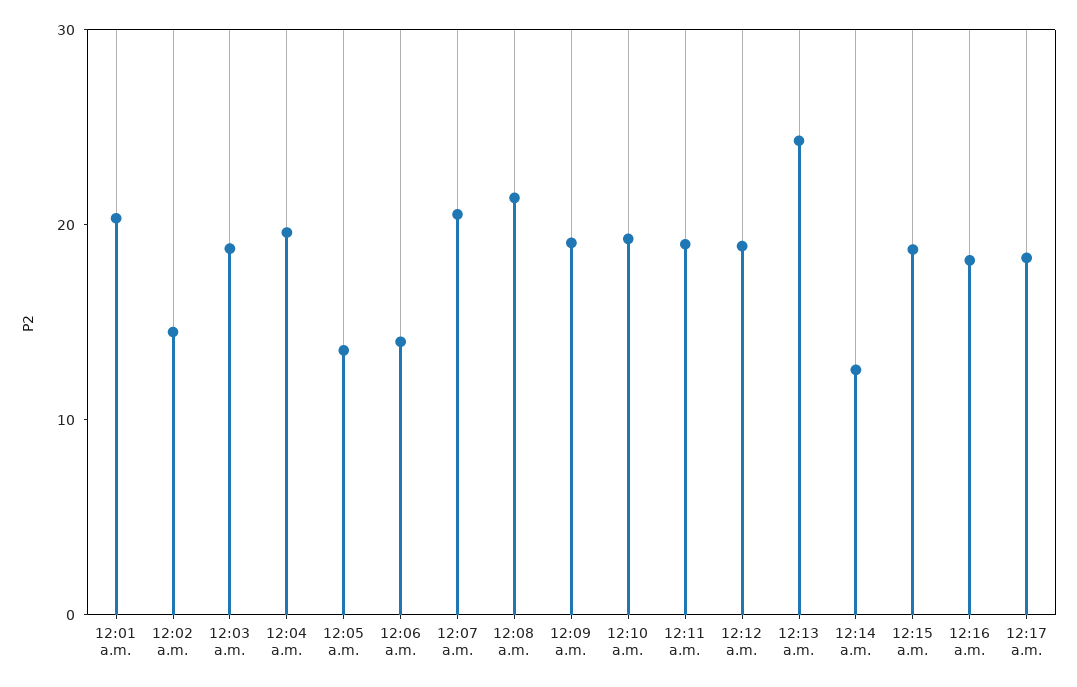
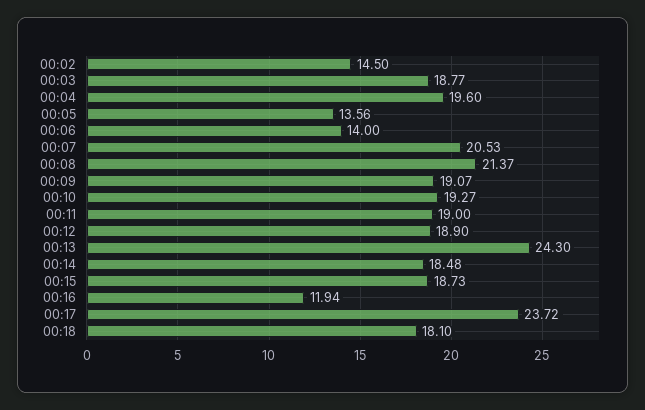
12:01 a.m.: 20 -> none
12:14 a.m.: 12 -> 18.48
12:16 a.m.: 18 -> 11.94
12:17 a.m.: 18 -> 23.72
00:18: none -> 18.1

